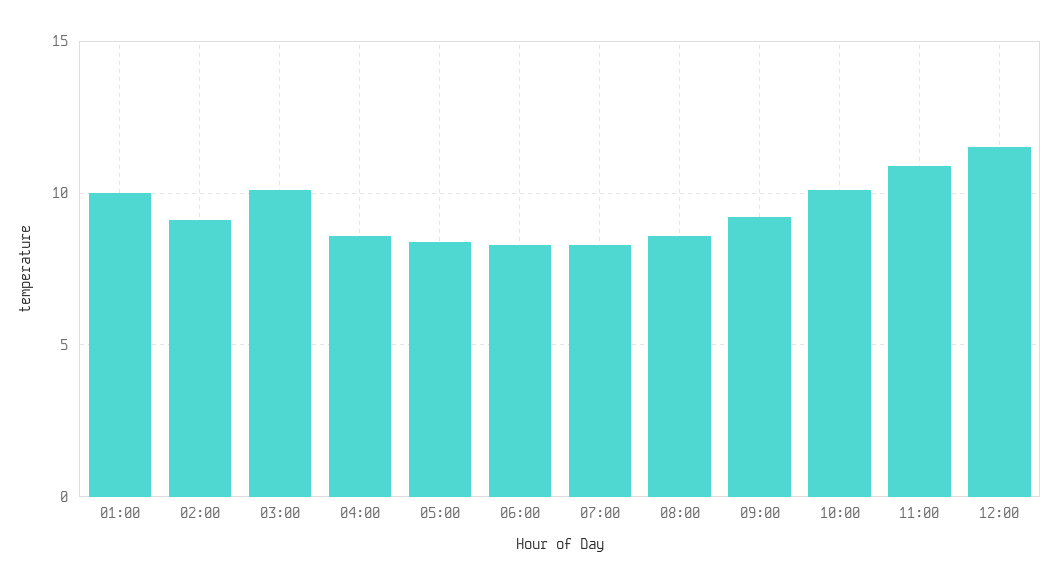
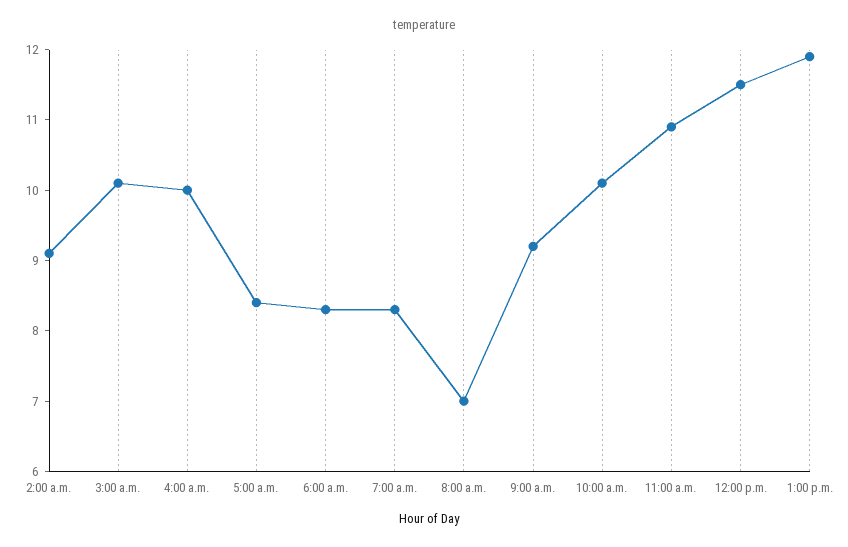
01:00: 10 -> none
04:00: 8.5 -> 10
08:00: 8.5 -> 7
1:00 p.m.: none -> 12

